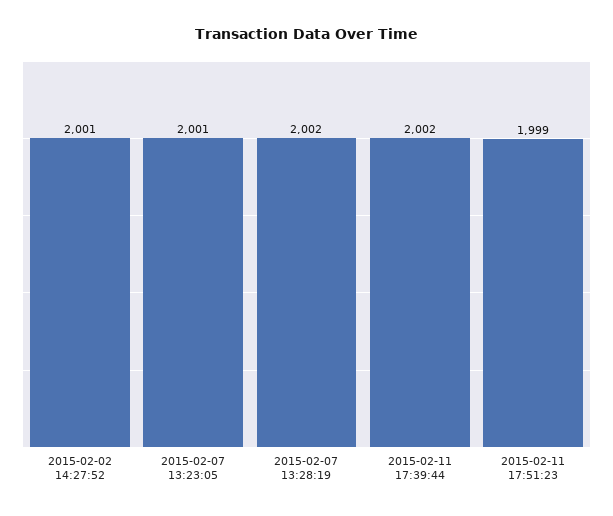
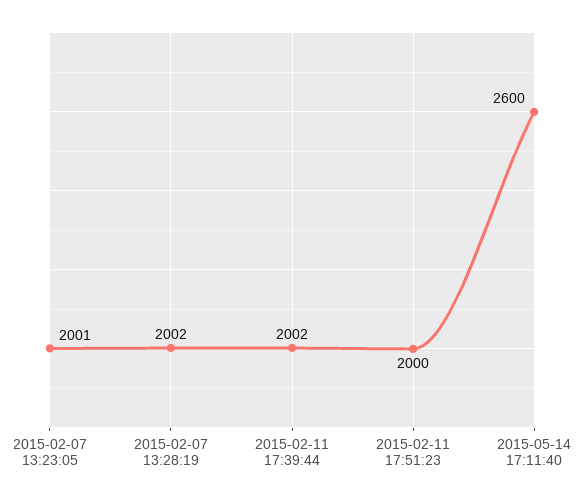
2015-02-02 14:27:52: 2001 -> none
2015-02-11 17:51:23: 1999 -> 2000
2015-05-14 17:11:40: none -> 2600

